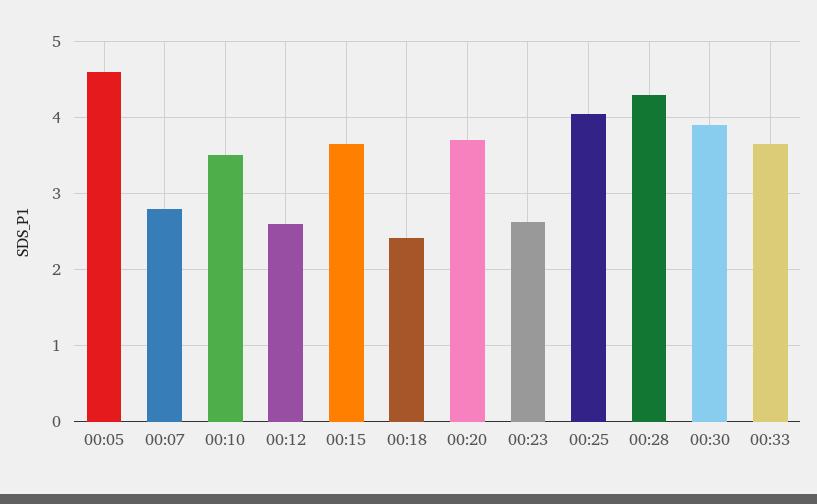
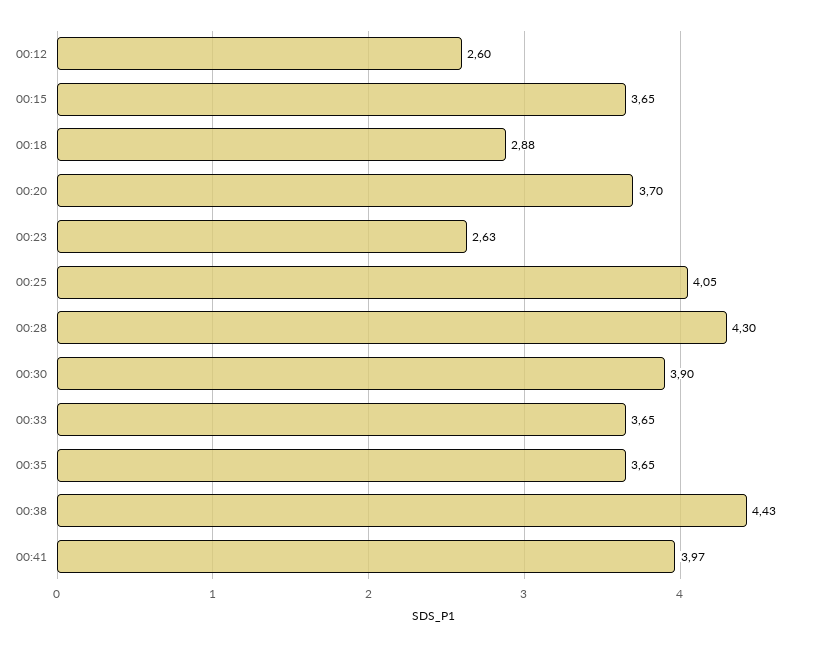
00:05: 4.6 -> none
00:07: 2.8 -> none
00:10: 3.5 -> none
00:18: 2.4 -> 2.88
00:35: none -> 3.65
00:38: none -> 4.43
00:41: none -> 3.97

